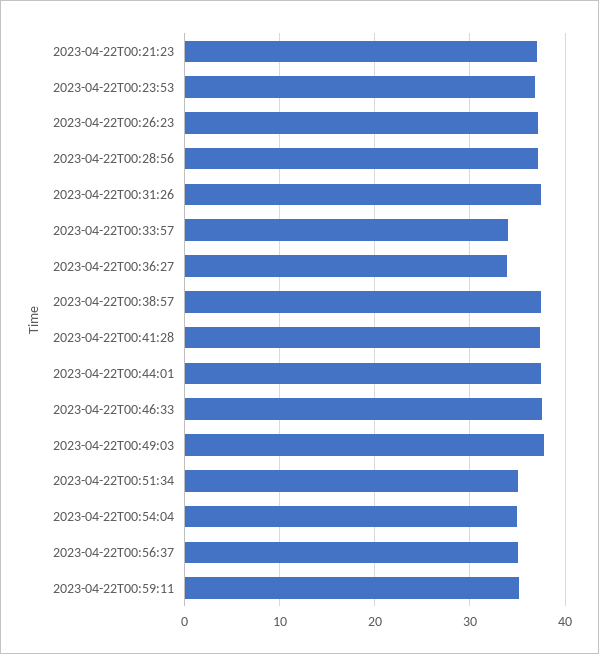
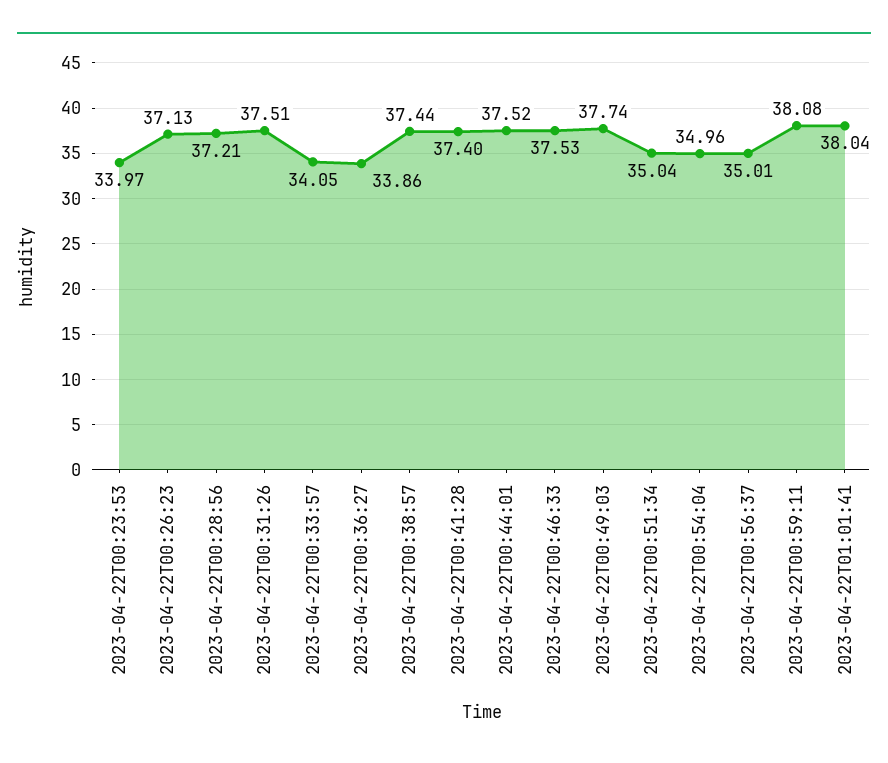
2023-04-22T00:21:23: 37 -> none
2023-04-22T00:23:53: 37 -> 33.97
2023-04-22T00:59:11: 35 -> 38.08
2023-04-22T01:01:41: none -> 38.04

